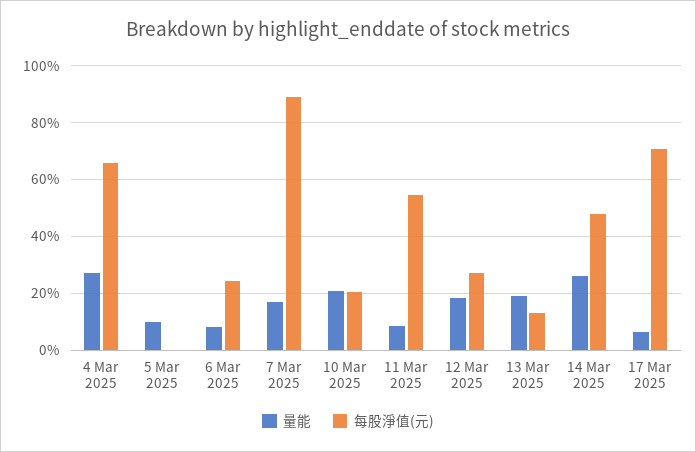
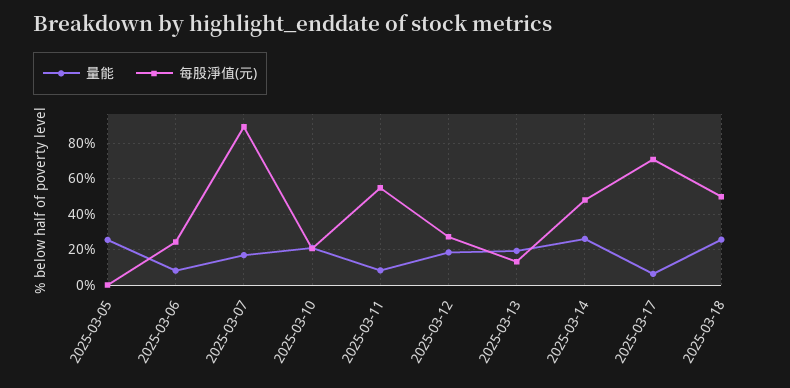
量能, 4 Mar 2025: 27.5 -> none
每股淨值(元), 4 Mar 2025: 65 -> none
量能, 5 Mar 2025: 10 -> 25
量能, 2025-03-18: none -> 25
每股淨值(元), 2025-03-18: none -> 50

